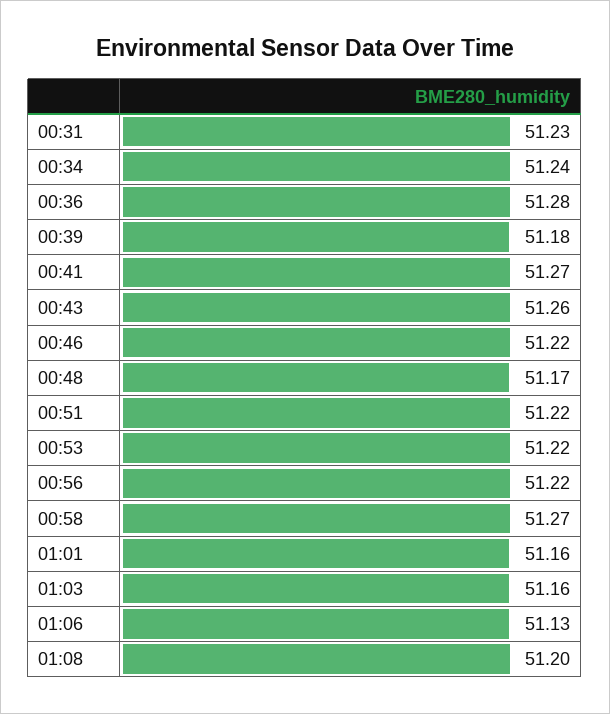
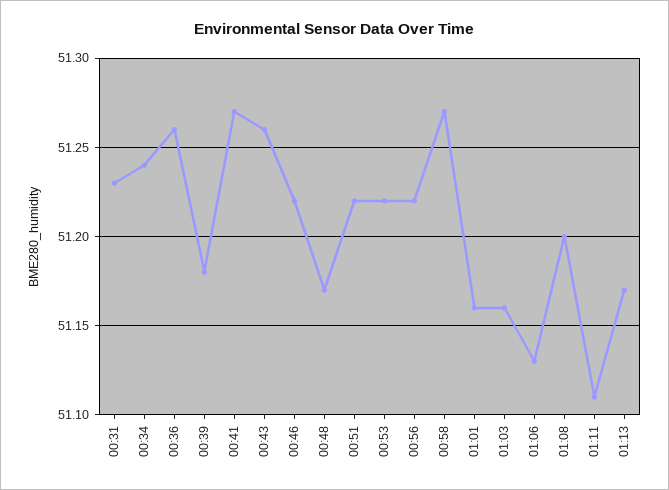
00:36: 51.28 -> 51.26
01:11: none -> 51.11
01:13: none -> 51.17

